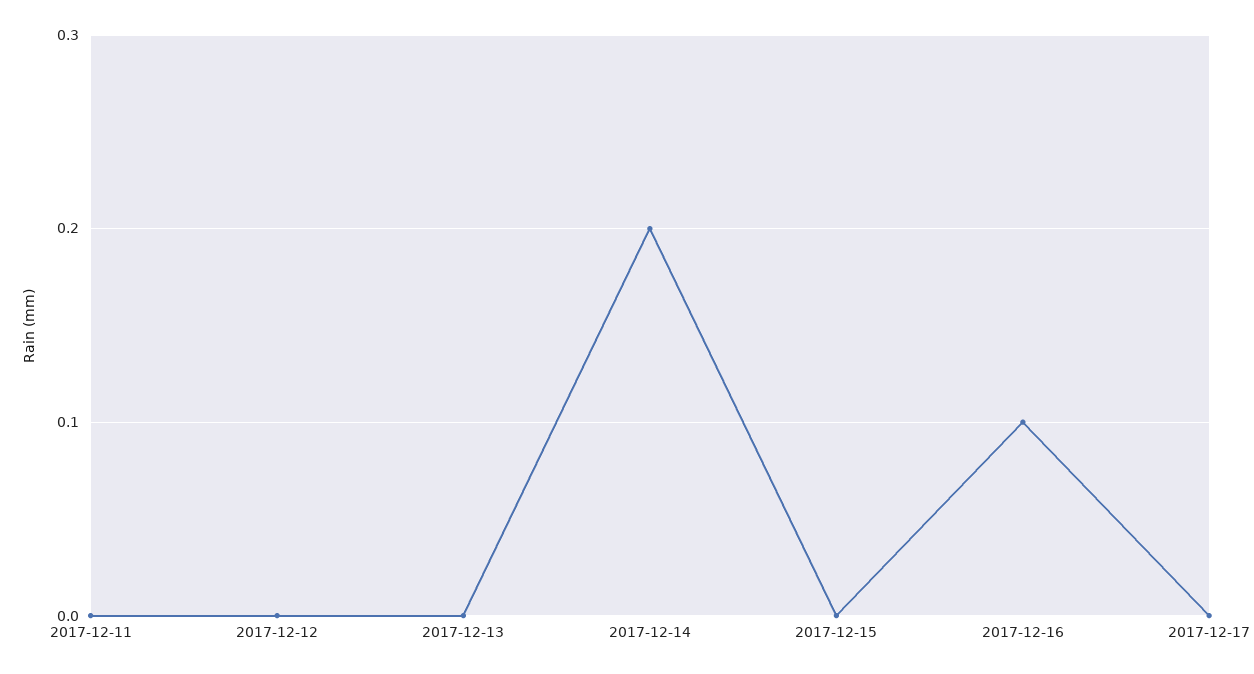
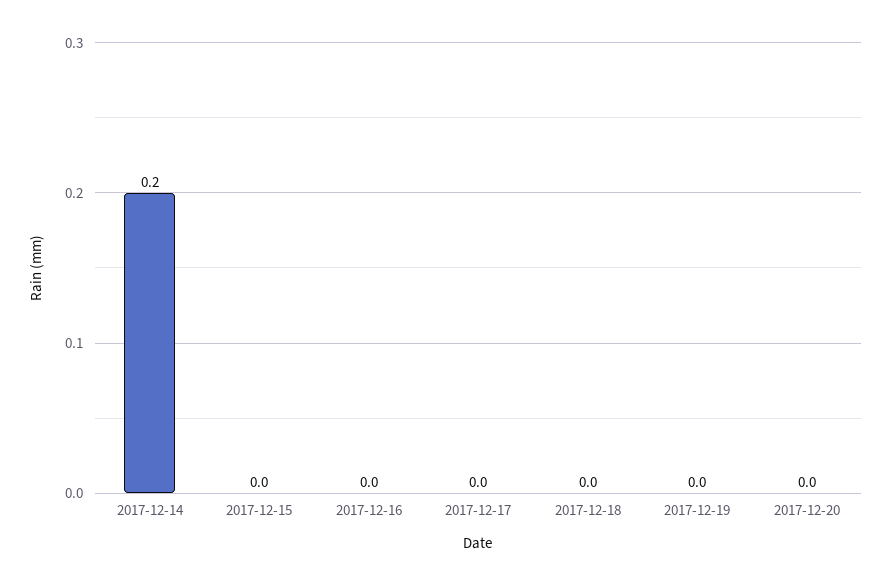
2017-12-11: 0 -> none
2017-12-12: 0 -> none
2017-12-13: 0 -> none
2017-12-16: 0.1 -> 0
2017-12-18: none -> 0
2017-12-19: none -> 0
2017-12-20: none -> 0

